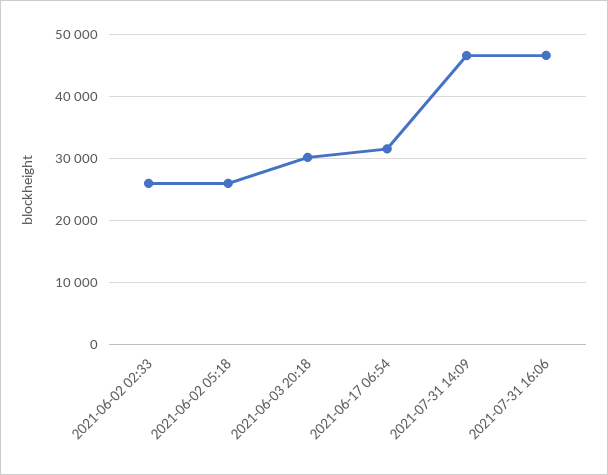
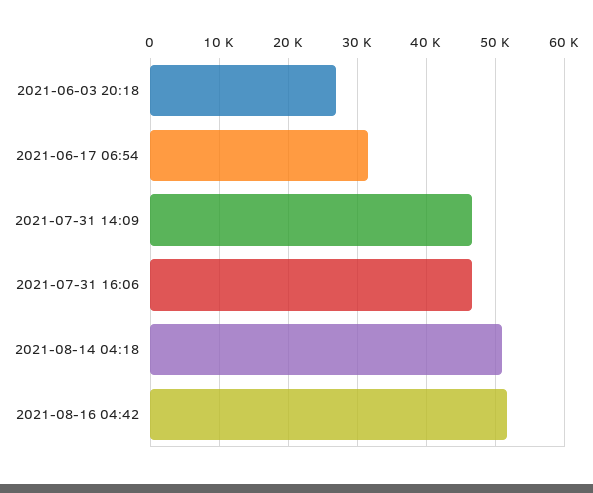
2021-06-02 02:33: 26000 -> none
2021-06-02 05:18: 26000 -> none
2021-06-03 20:18: 30000 -> 27000
2021-08-14 04:18: none -> 51000
2021-08-16 04:42: none -> 52000

